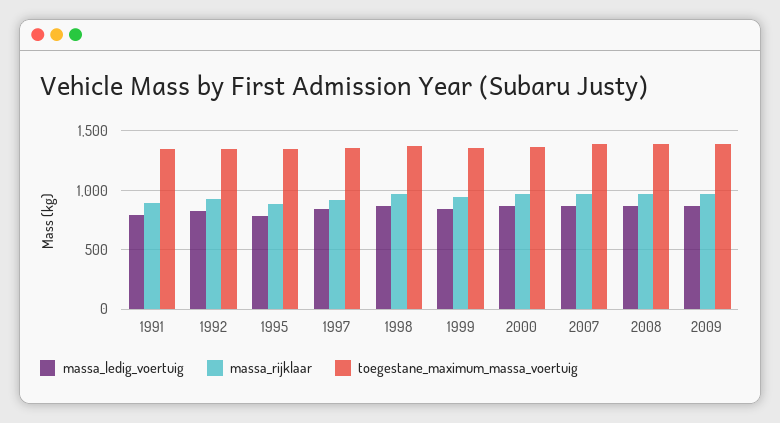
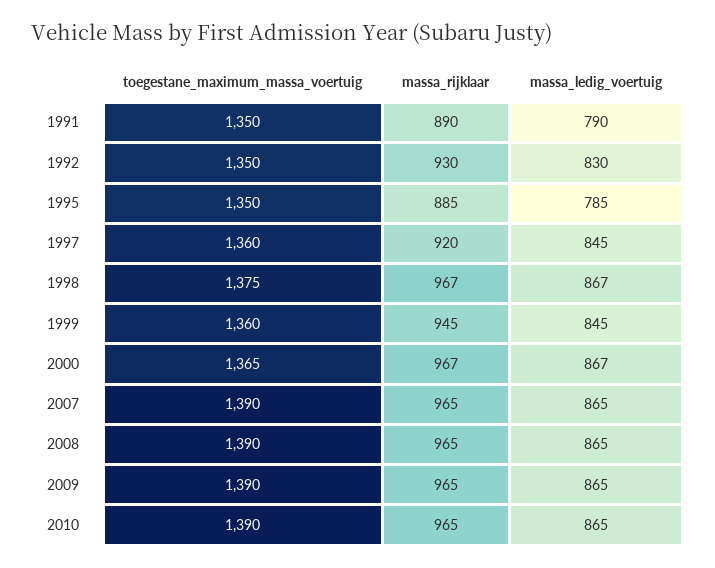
toegestane_maximum_massa_voertuig, 2010: none -> 1390
massa_rijklaar, 2010: none -> 965
massa_ledig_voertuig, 2010: none -> 865

